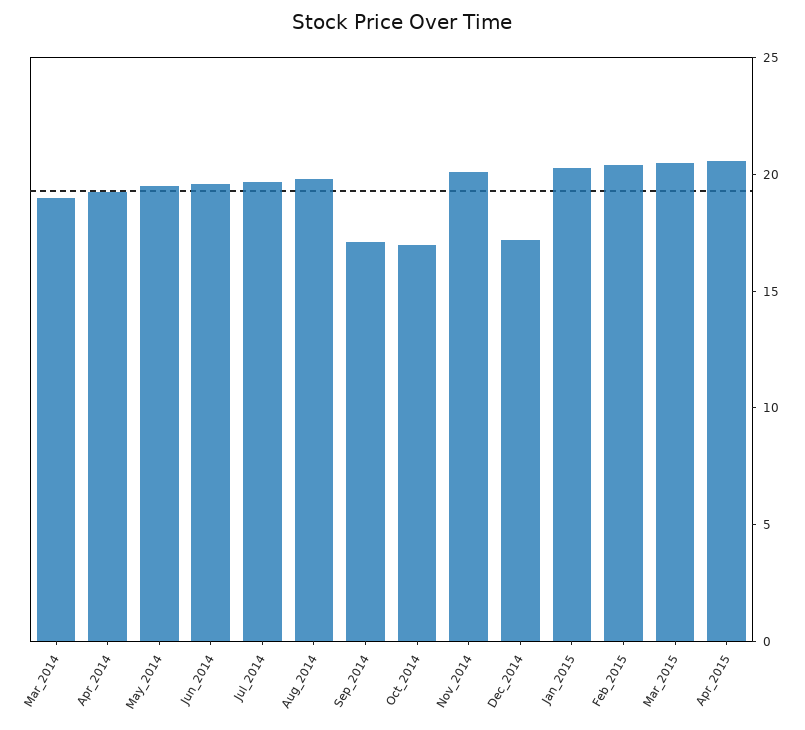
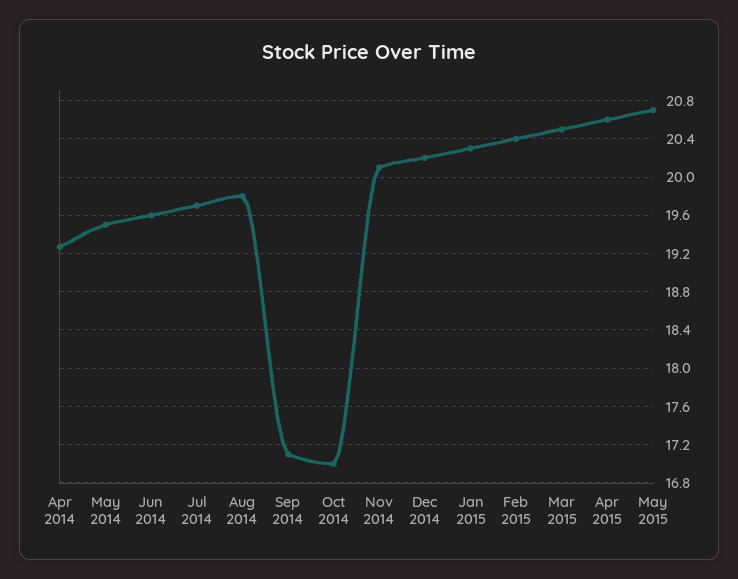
Mar_2014: 19 -> none
Dec_2014: 17 -> 20.2
May 2015: none -> 20.7

